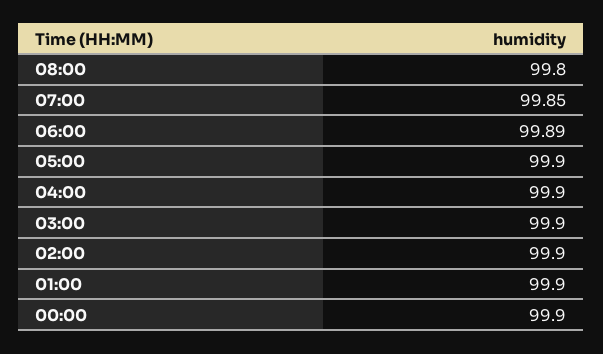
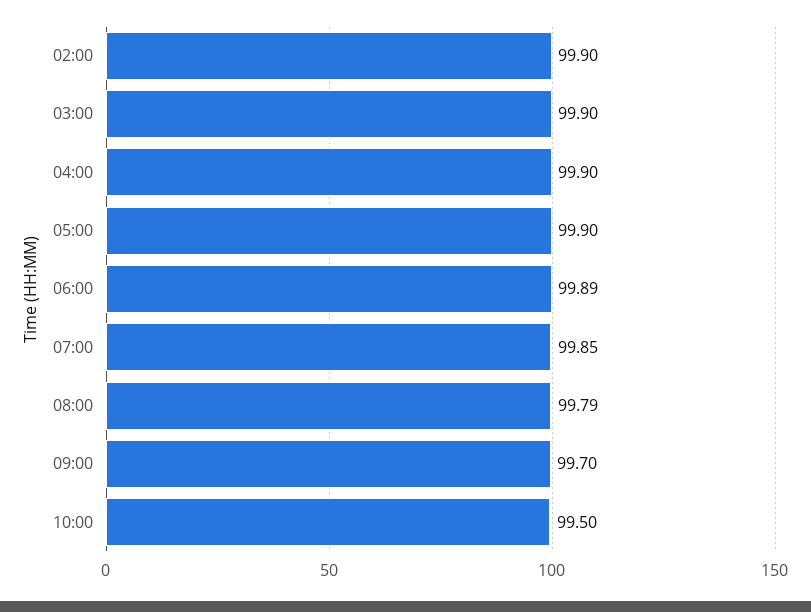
08:00: 99.8 -> 99.79
01:00: 99.9 -> none
00:00: 99.9 -> none
09:00: none -> 99.7
10:00: none -> 99.5

